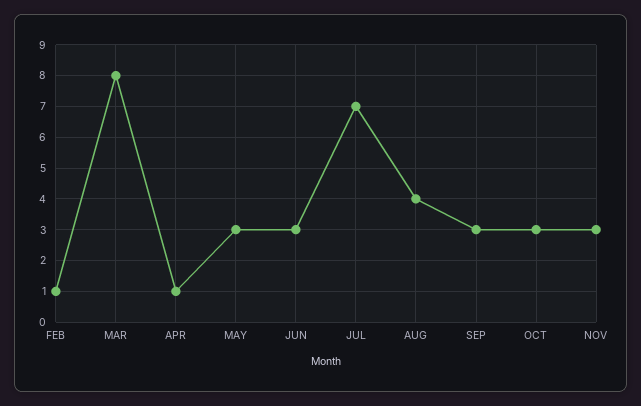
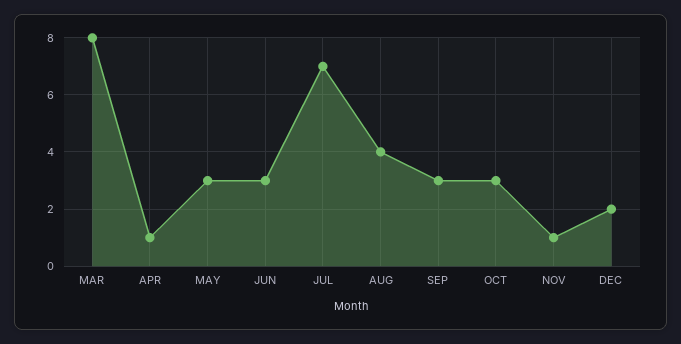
FEB: 1 -> none
NOV: 3 -> 1
DEC: none -> 2

